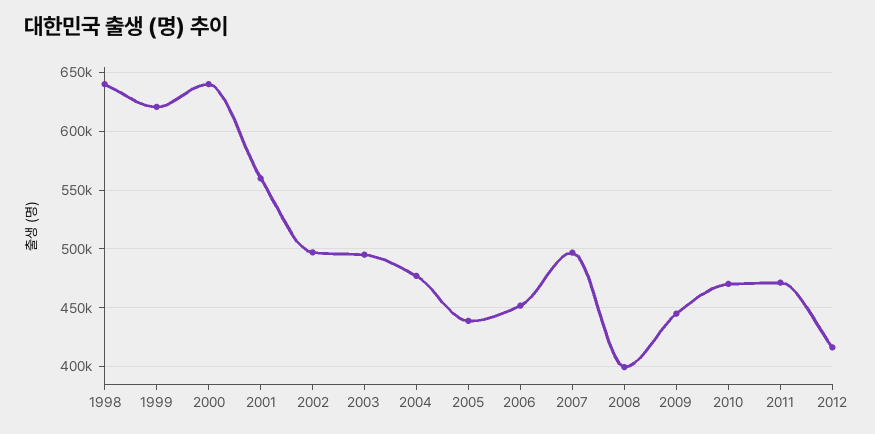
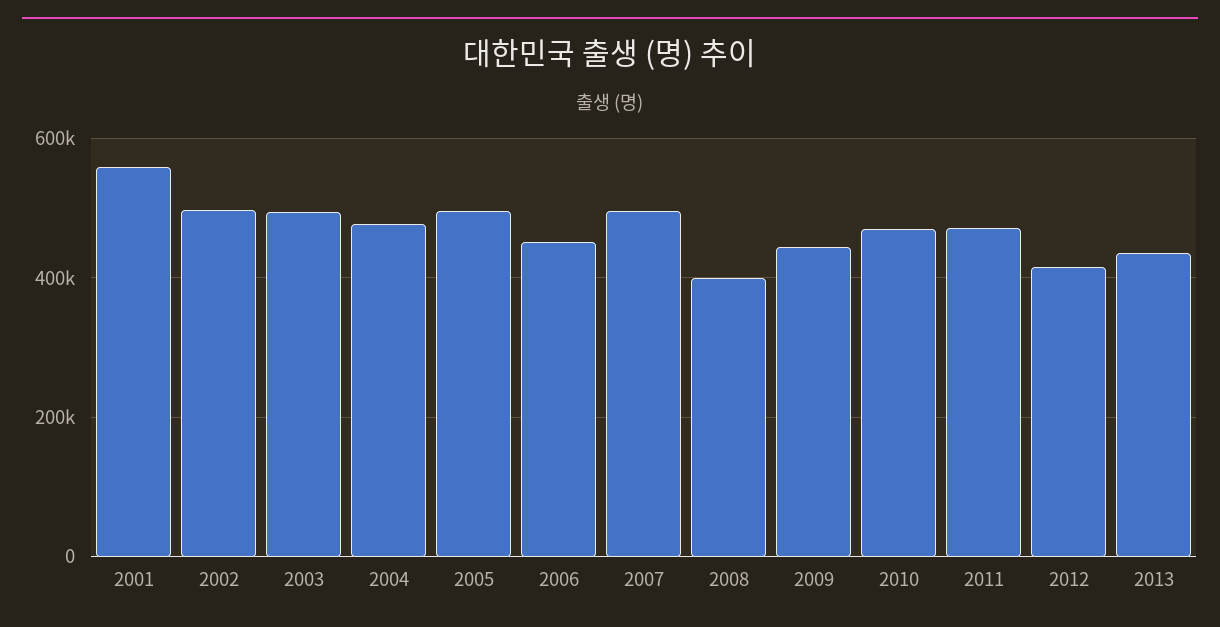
1998: 640000 -> none
1999: 620000 -> none
2000: 640000 -> none
2005: 440000 -> 500000
2013: none -> 440000

